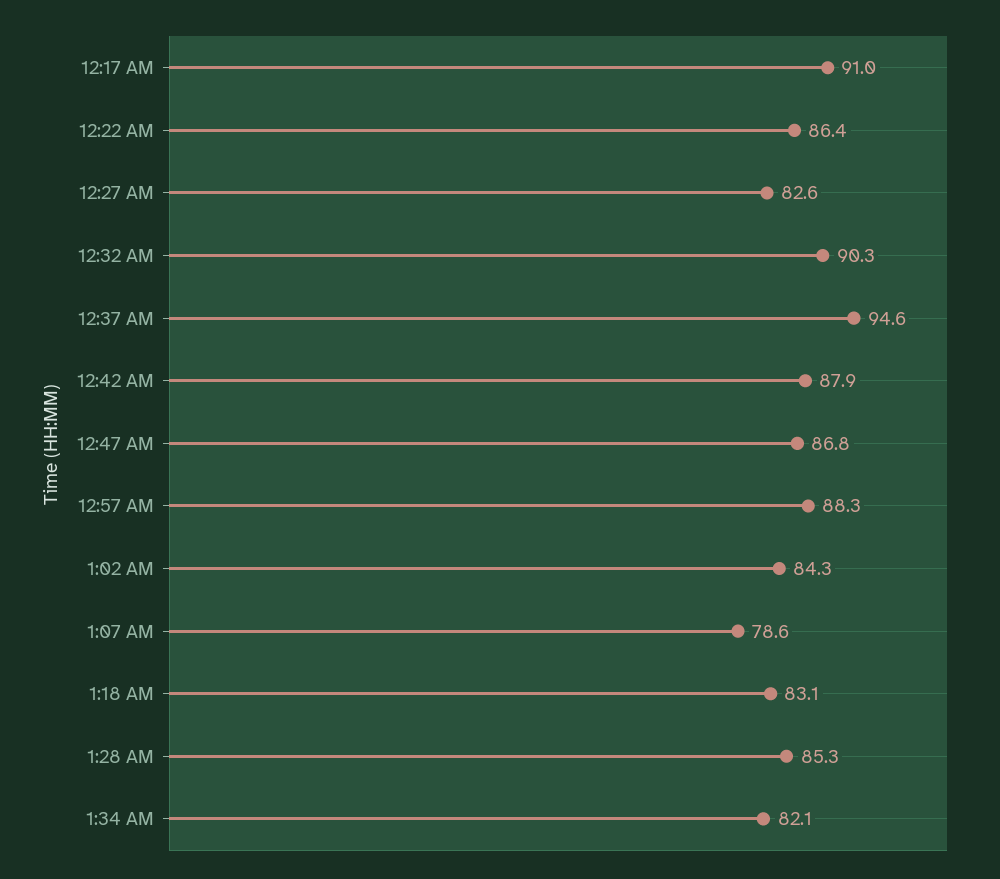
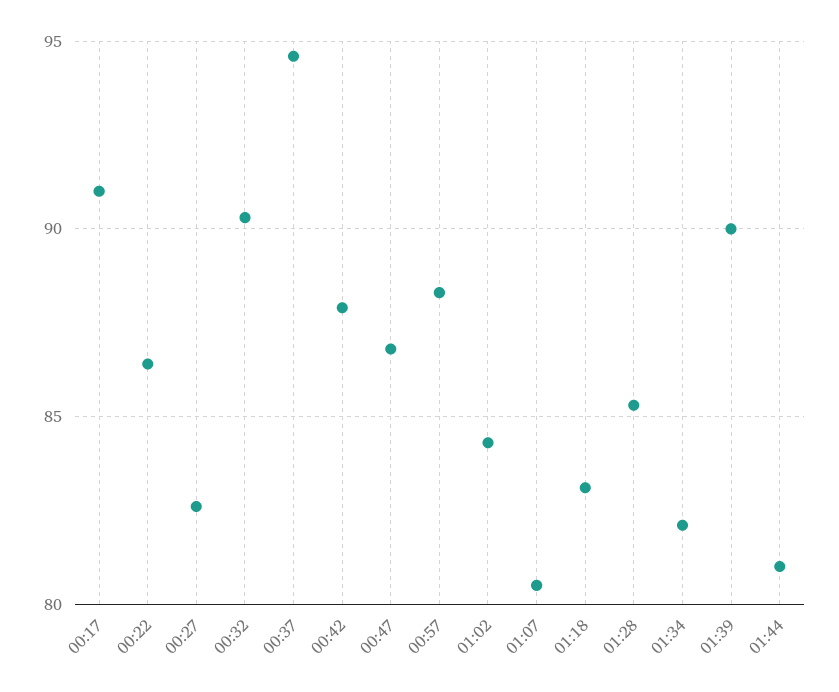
1:07 AM: 78.6 -> 80.5
01:39: none -> 90
01:44: none -> 81

